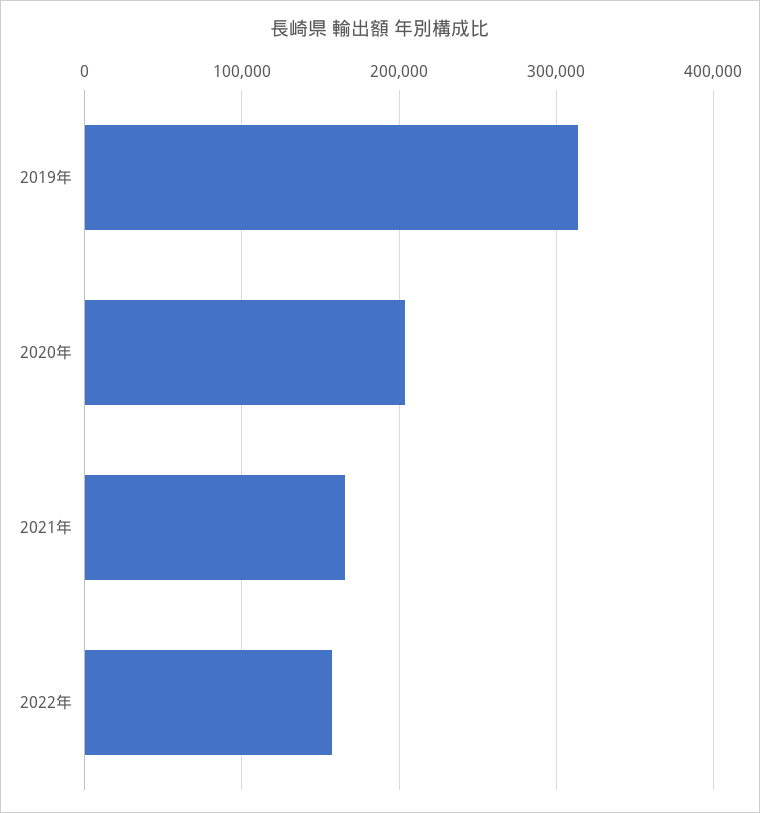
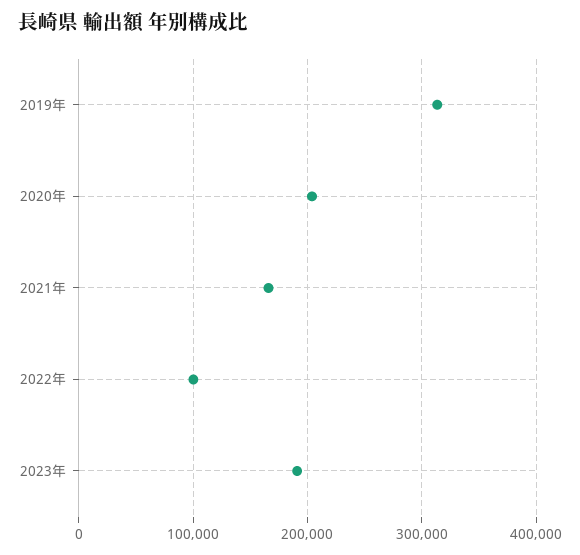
2022年: 160000 -> 100000
2023年: none -> 190000

